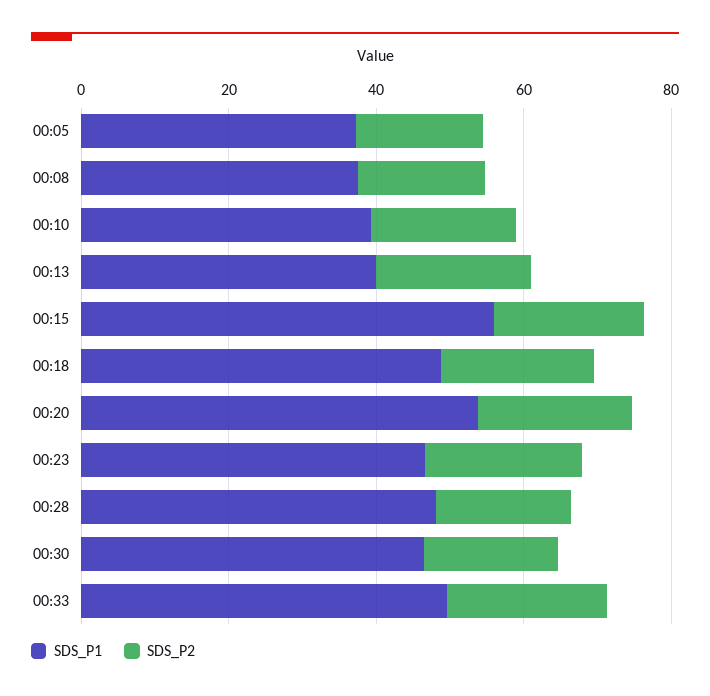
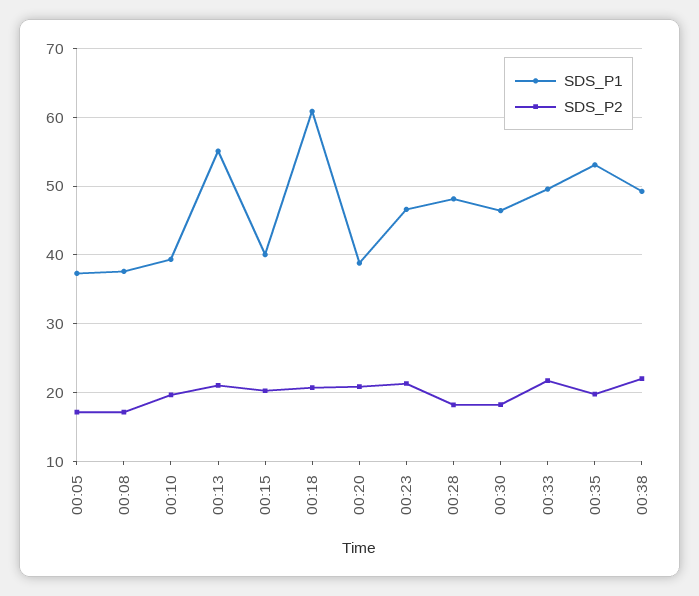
SDS_P1, 00:13: 40 -> 55
SDS_P1, 00:15: 55 -> 40
SDS_P1, 00:18: 50 -> 61
SDS_P1, 00:20: 55 -> 39
SDS_P1, 00:35: none -> 53
SDS_P2, 00:35: none -> 20
SDS_P1, 00:38: none -> 49
SDS_P2, 00:38: none -> 22

